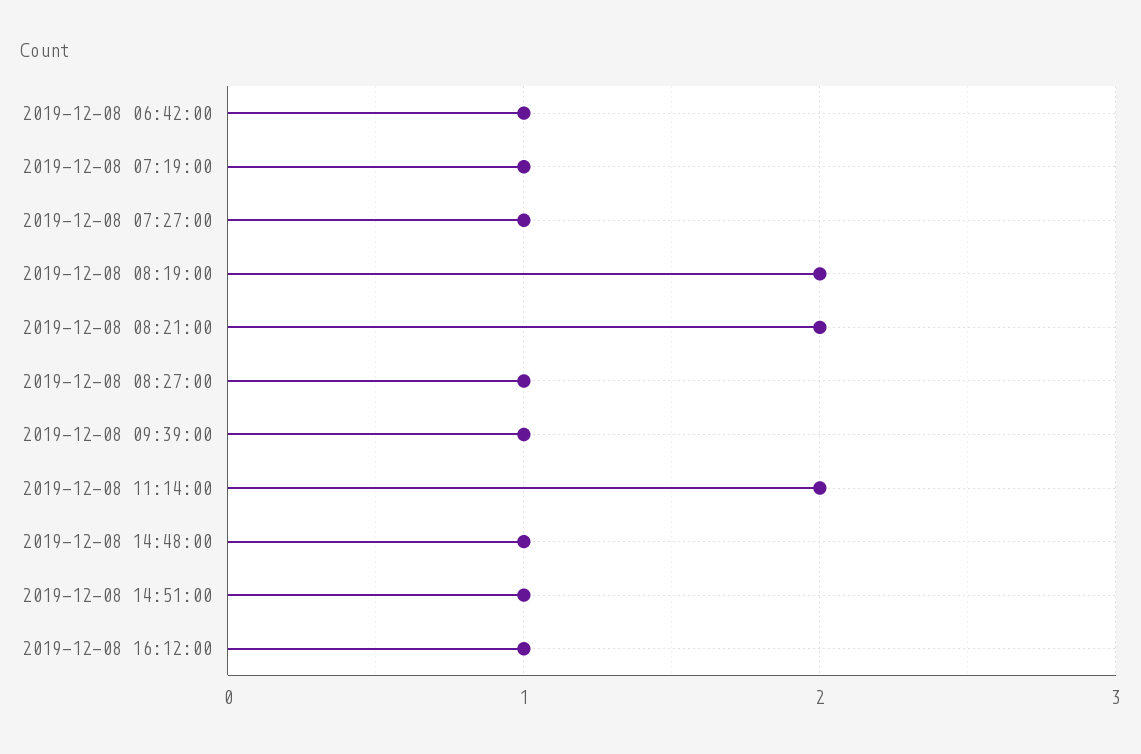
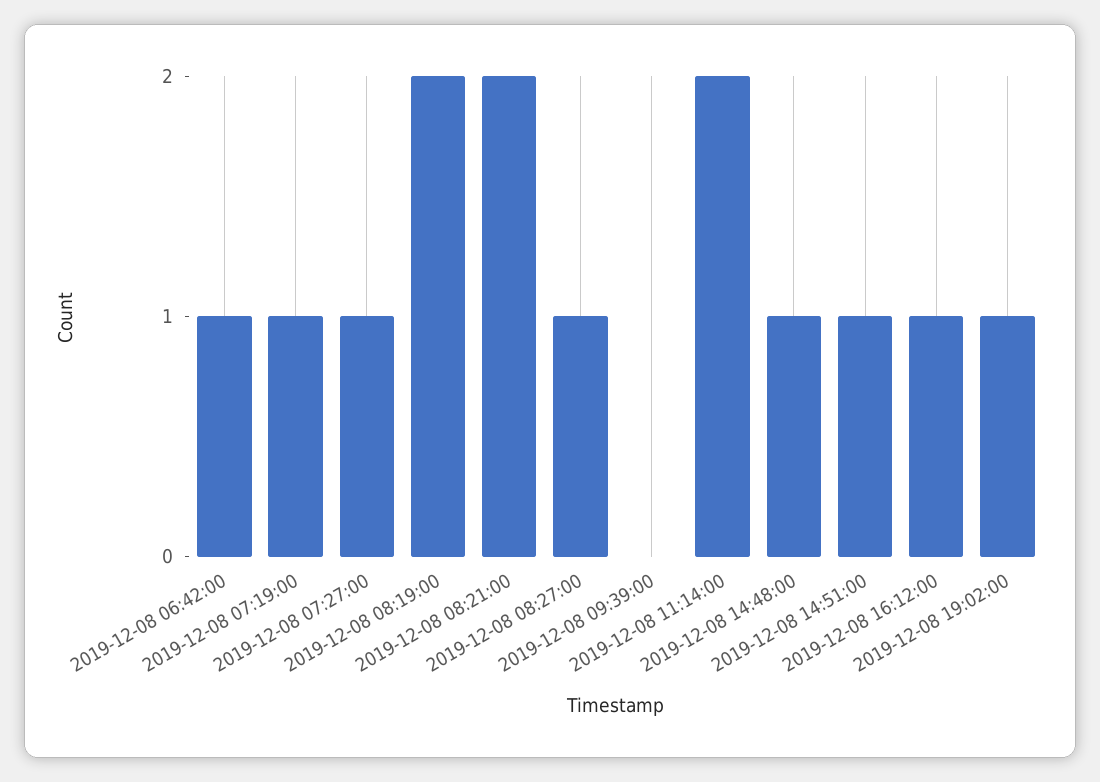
2019-12-08 09:39:00: 1 -> 0
2019-12-08 19:02:00: none -> 1

